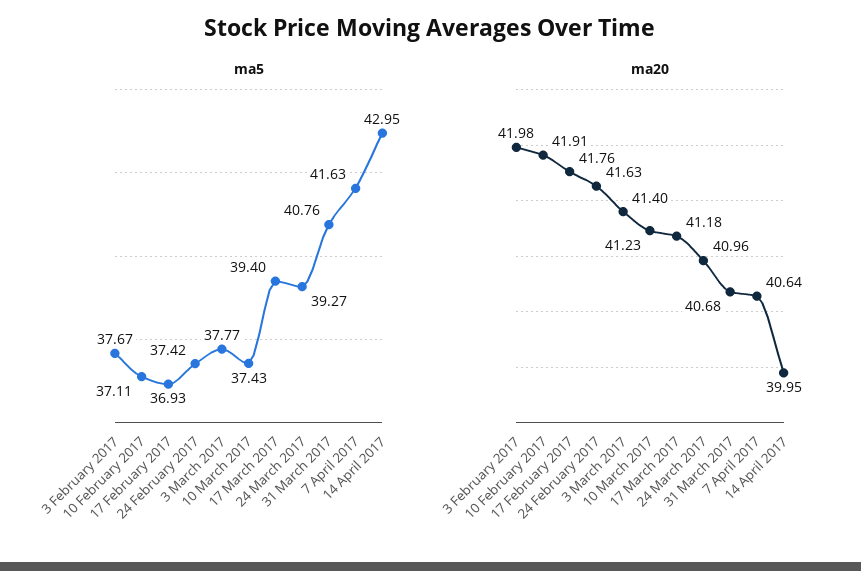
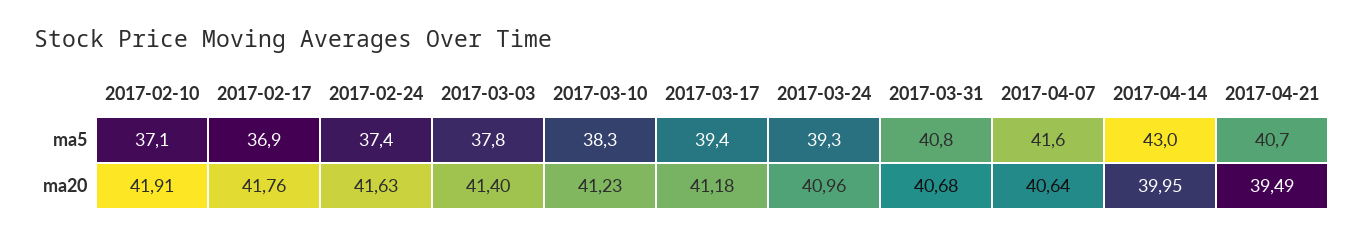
ma5, 3 February 2017: 37.67 -> none
ma5, 10 March 2017: 37.43 -> 38.3
ma20, 3 February 2017: 41.98 -> none
ma5, 2017-04-21: none -> 40.7
ma20, 2017-04-21: none -> 39.49

